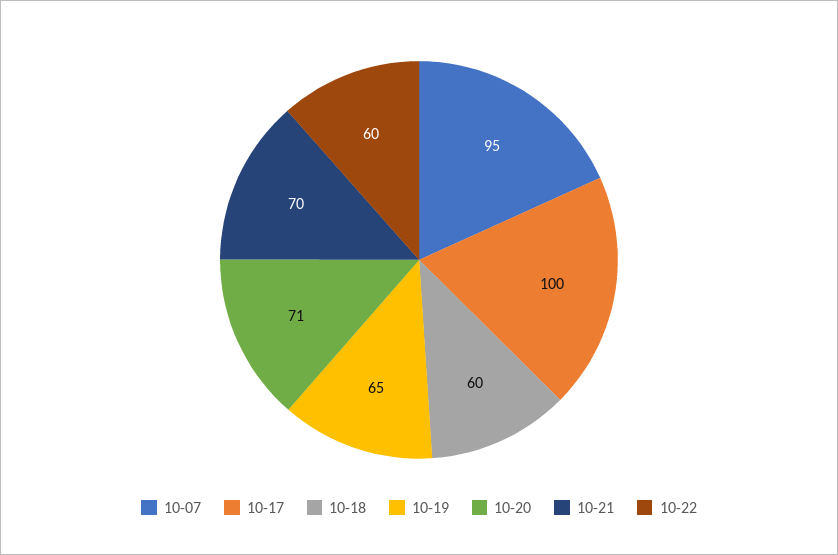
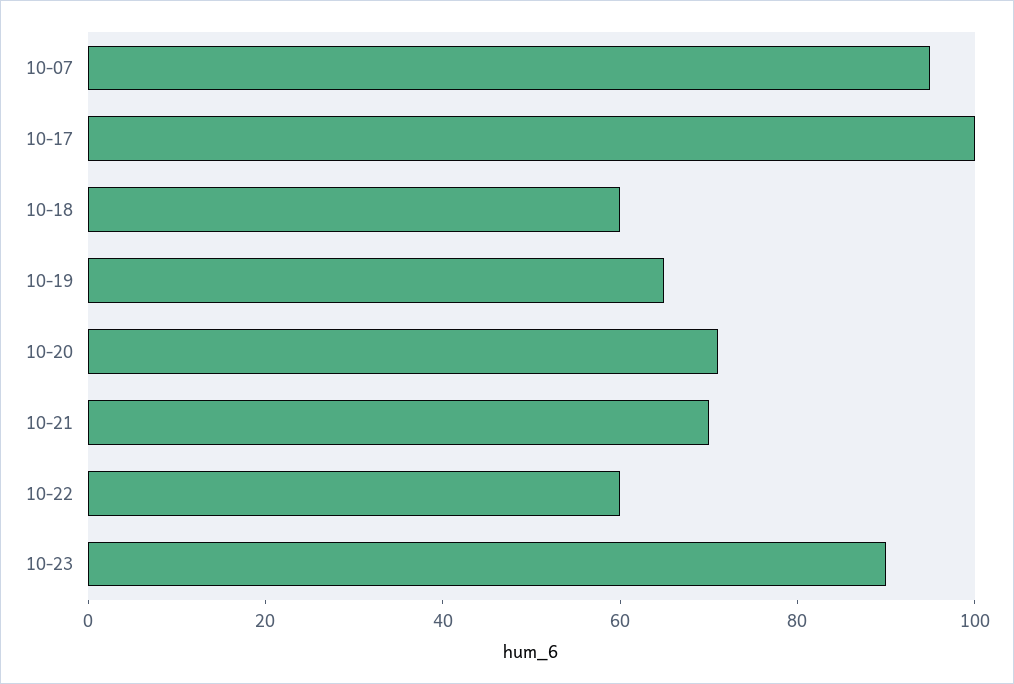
10-23: none -> 90

